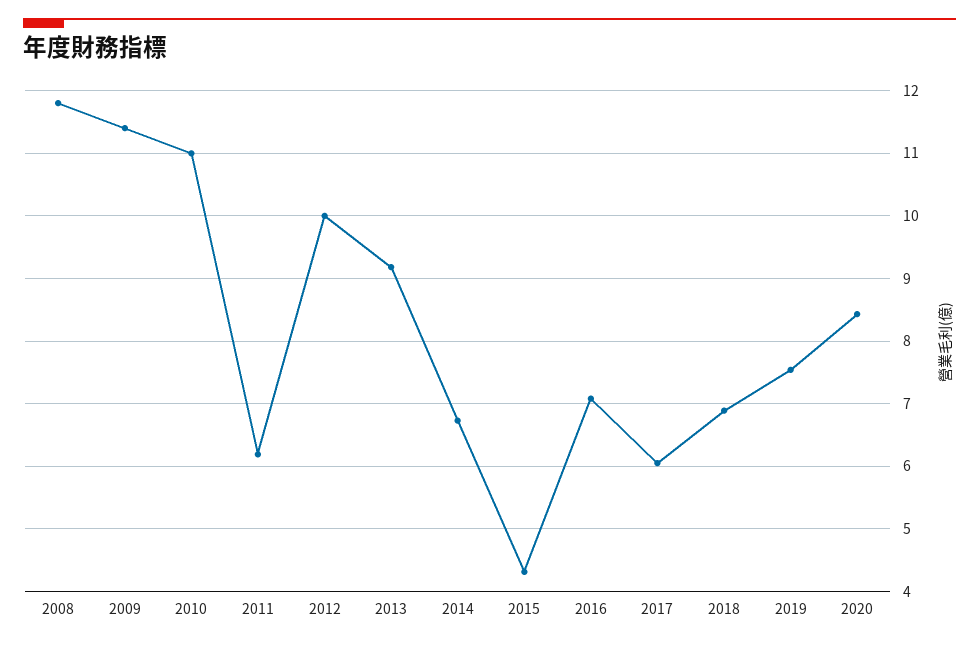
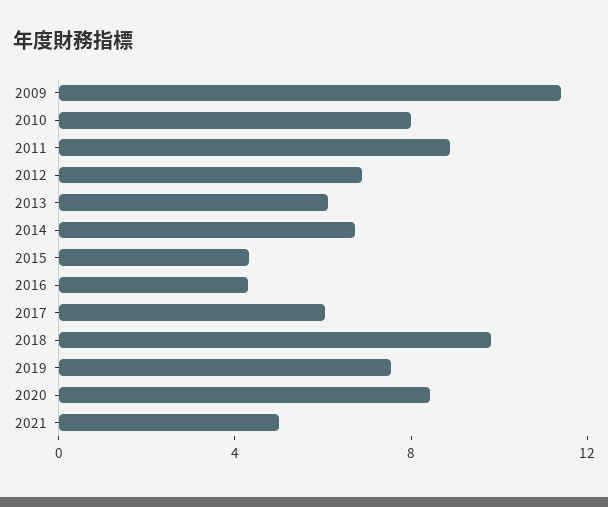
2008: 11.8 -> none
2010: 11 -> 8
2011: 6.2 -> 9
2012: 10 -> 7
2013: 9.2 -> 6
2016: 7.1 -> 4
2018: 6.9 -> 10
2021: none -> 5

